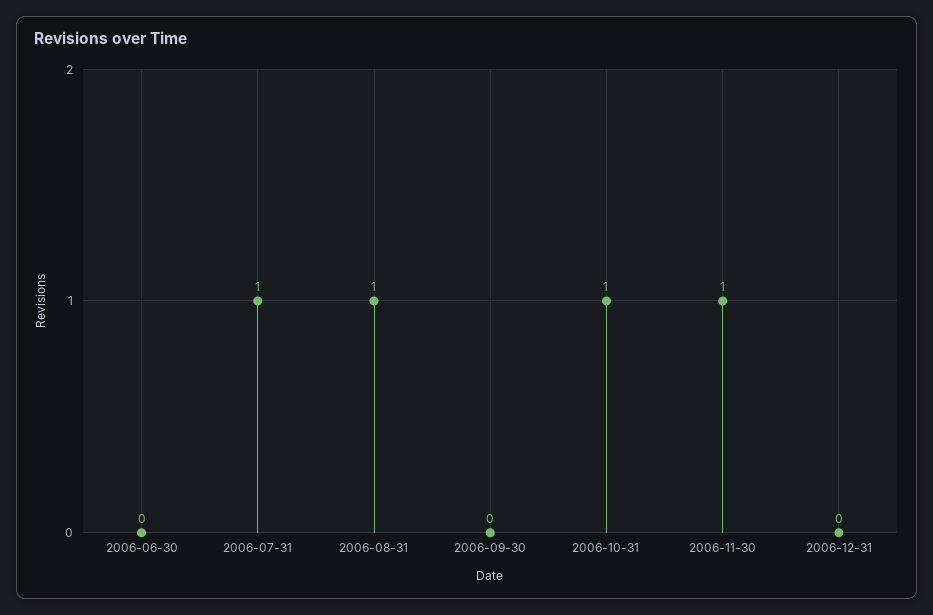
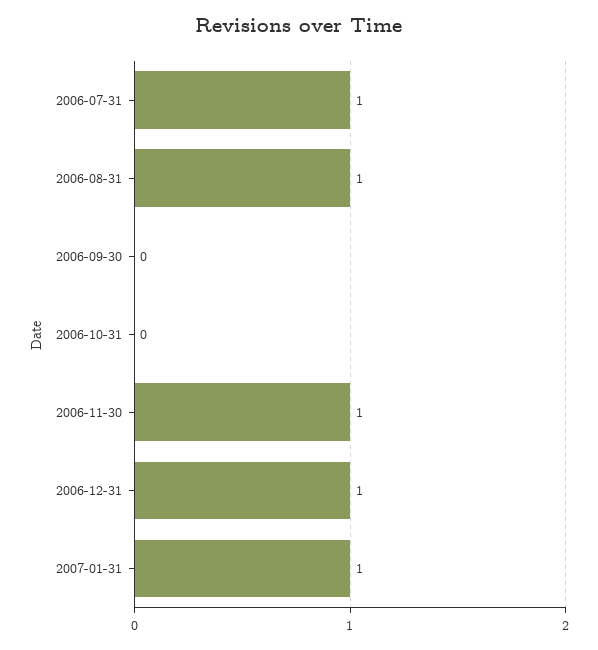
2006-06-30: 0 -> none
2006-10-31: 1 -> 0
2006-12-31: 0 -> 1
2007-01-31: none -> 1

